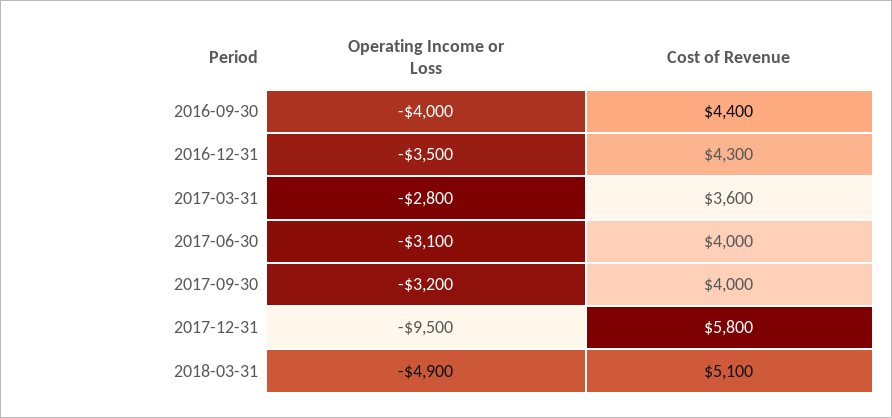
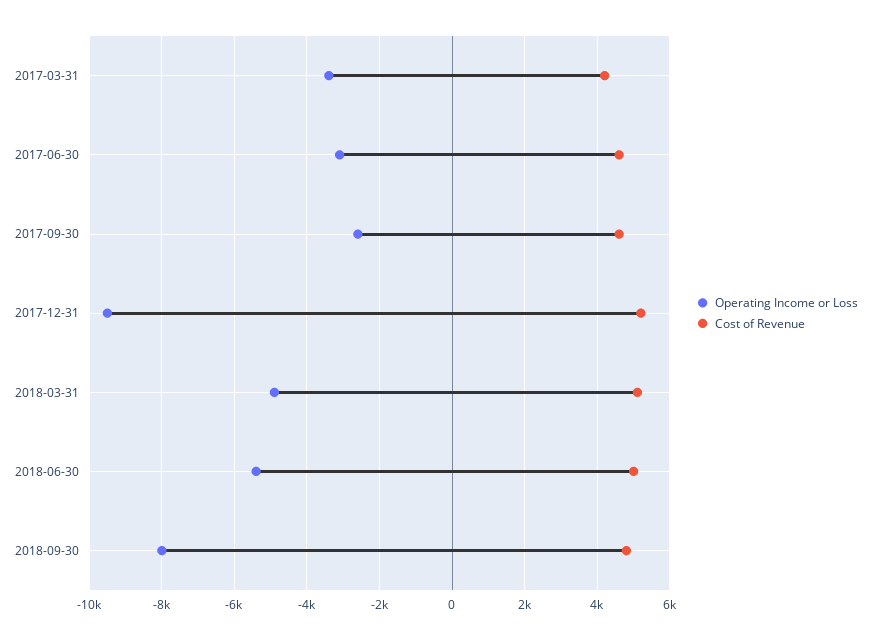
Operating Income or Loss, 2016-09-30: -4000 -> none
Cost of Revenue, 2016-09-30: 4400 -> none
Operating Income or Loss, 2016-12-31: -3500 -> none
Cost of Revenue, 2016-12-31: 4300 -> none
Operating Income or Loss, 2017-03-31: -2800 -> -3400
Cost of Revenue, 2017-03-31: 3600 -> 4200
Cost of Revenue, 2017-06-30: 4000 -> 4600
Operating Income or Loss, 2017-09-30: -3200 -> -2600
Cost of Revenue, 2017-09-30: 4000 -> 4600
Cost of Revenue, 2017-12-31: 5800 -> 5200
Operating Income or Loss, 2018-06-30: none -> -5400
Cost of Revenue, 2018-06-30: none -> 5000
Operating Income or Loss, 2018-09-30: none -> -8000
Cost of Revenue, 2018-09-30: none -> 4800

